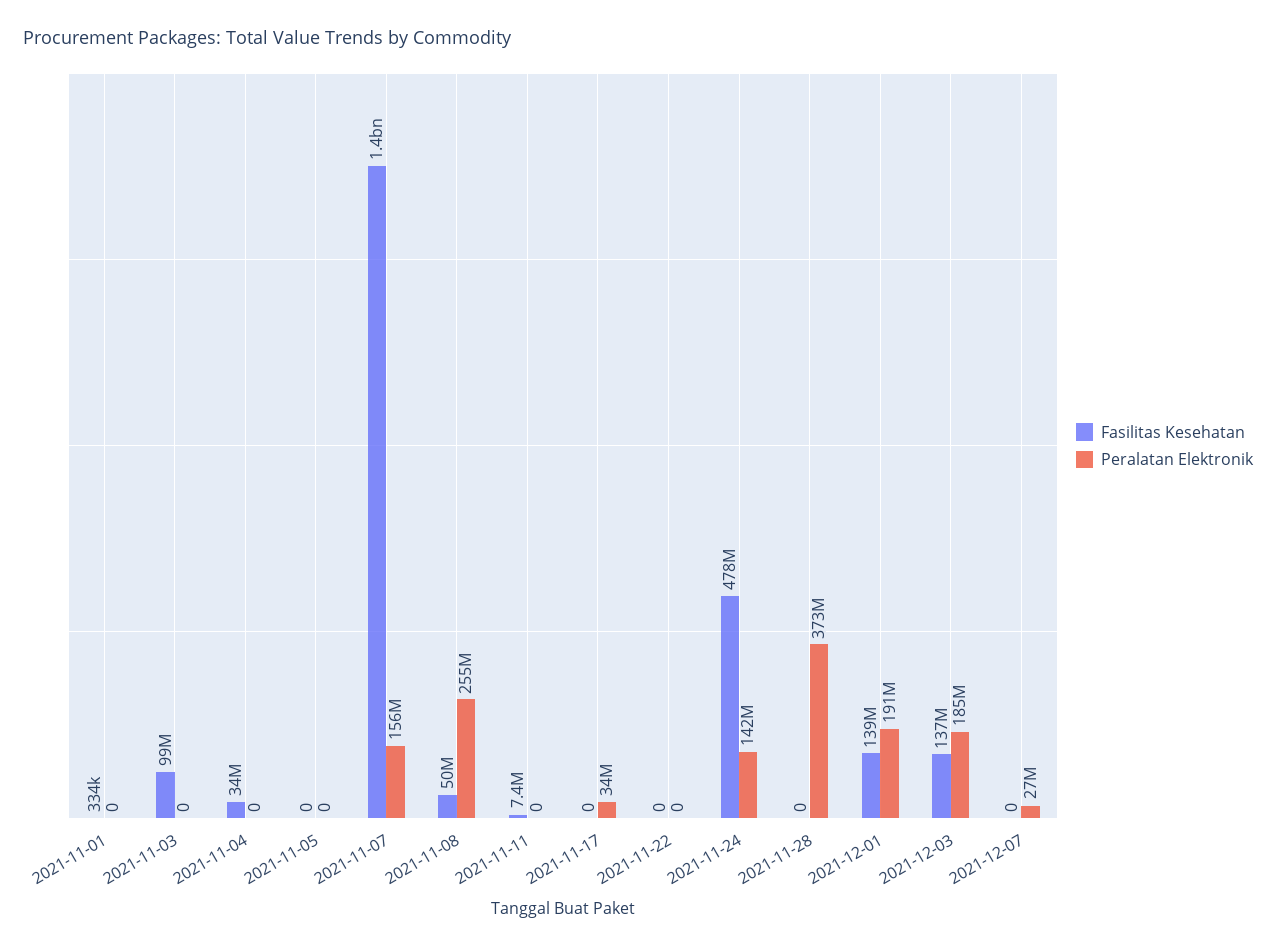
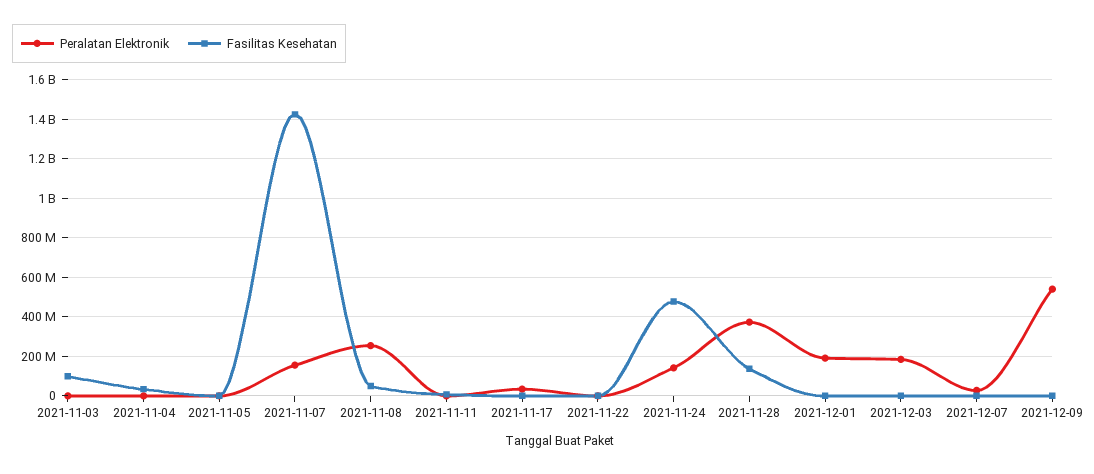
Fasilitas Kesehatan, 2021-11-01: 334000 -> none
Peralatan Elektronik, 2021-11-01: 0 -> none
Fasilitas Kesehatan, 2021-11-28: 0 -> 150000000
Fasilitas Kesehatan, 2021-12-01: 139000000 -> 0
Fasilitas Kesehatan, 2021-12-03: 137000000 -> 0
Peralatan Elektronik, 2021-12-09: none -> 550000000
Fasilitas Kesehatan, 2021-12-09: none -> 0

